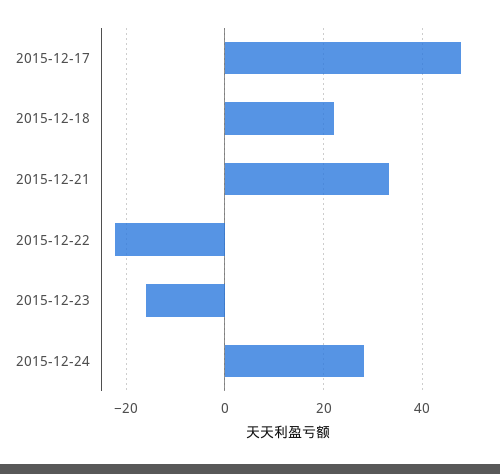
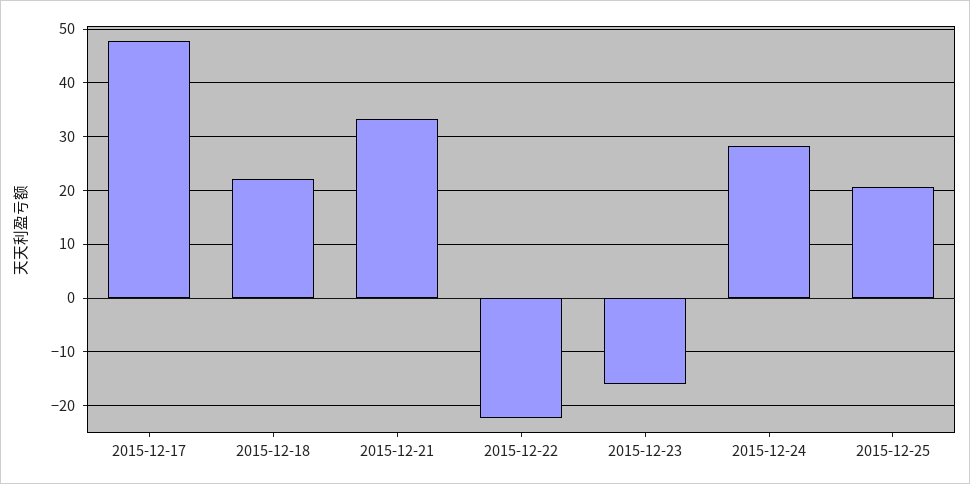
2015-12-25: none -> 20

